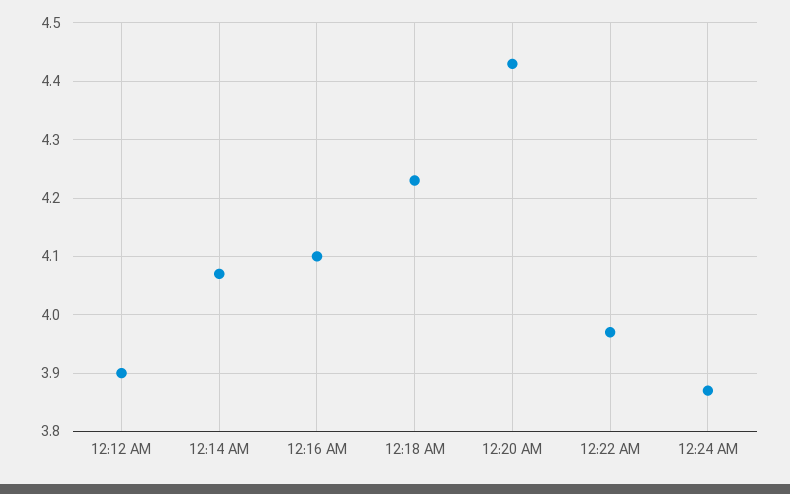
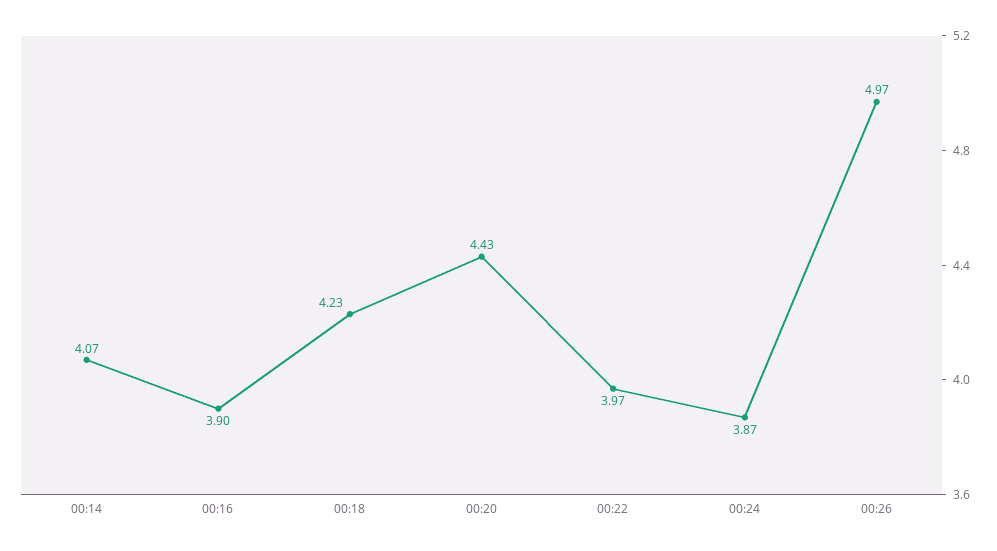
12:12 AM: 3.9 -> none
12:16 AM: 4.1 -> 3.9
00:26: none -> 4.97

